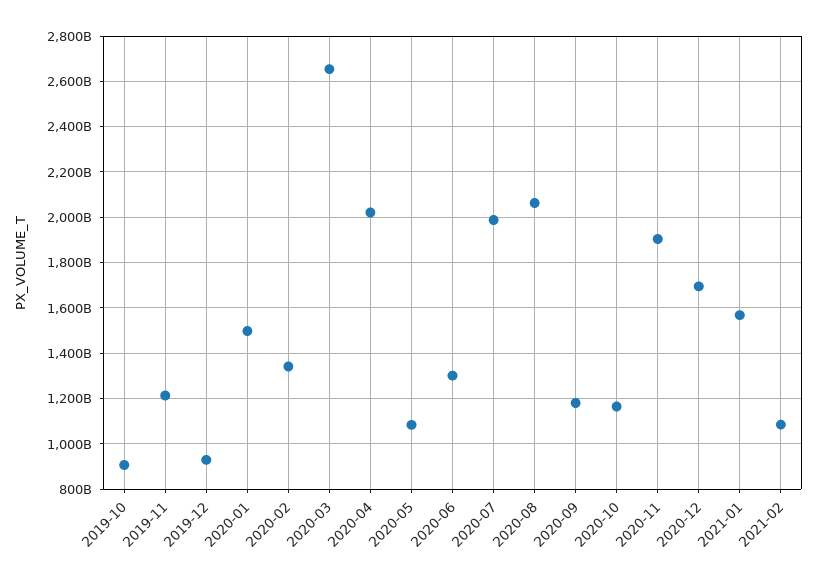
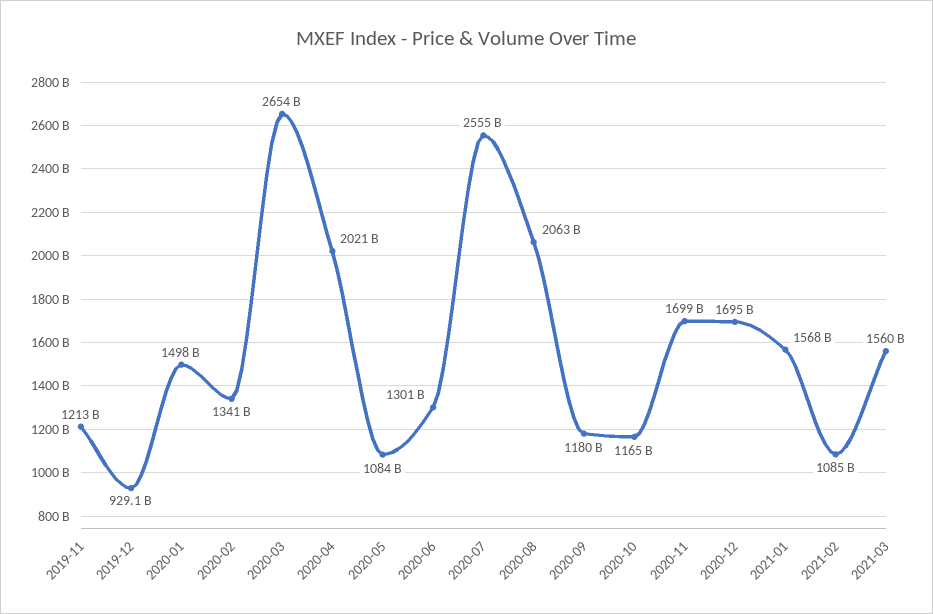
2019-10: 900000000000 -> none
2020-07: 2000000000000 -> 2555000000000
2020-11: 1900000000000 -> 1699000000000
2021-03: none -> 1560000000000

